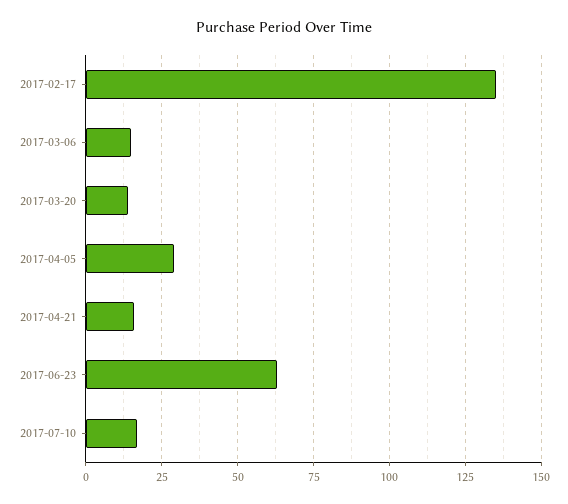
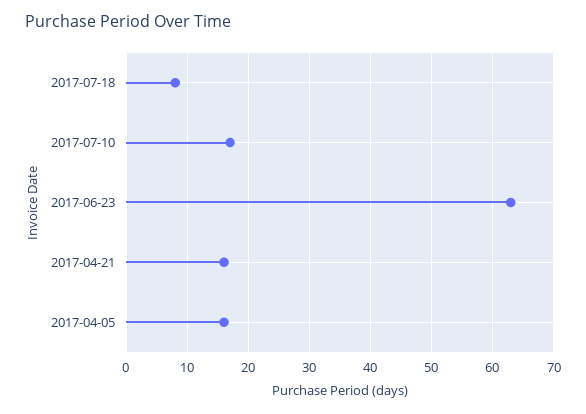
2017-02-17: 135 -> none
2017-03-06: 15 -> none
2017-03-20: 15 -> none
2017-04-05: 30 -> 16
2017-07-18: none -> 8

